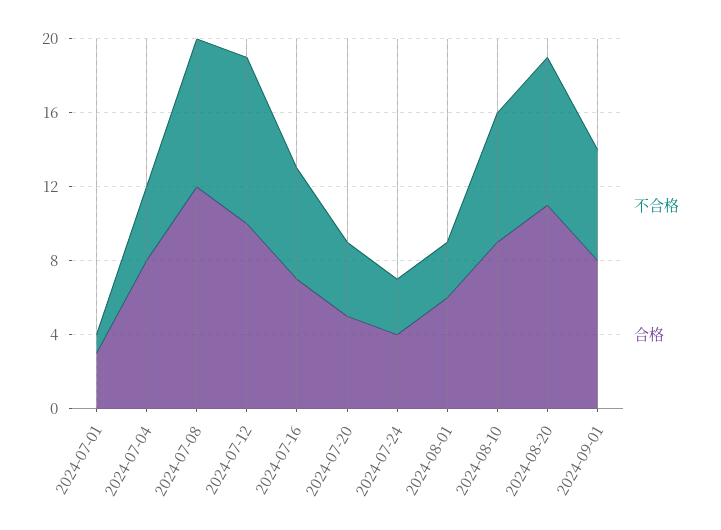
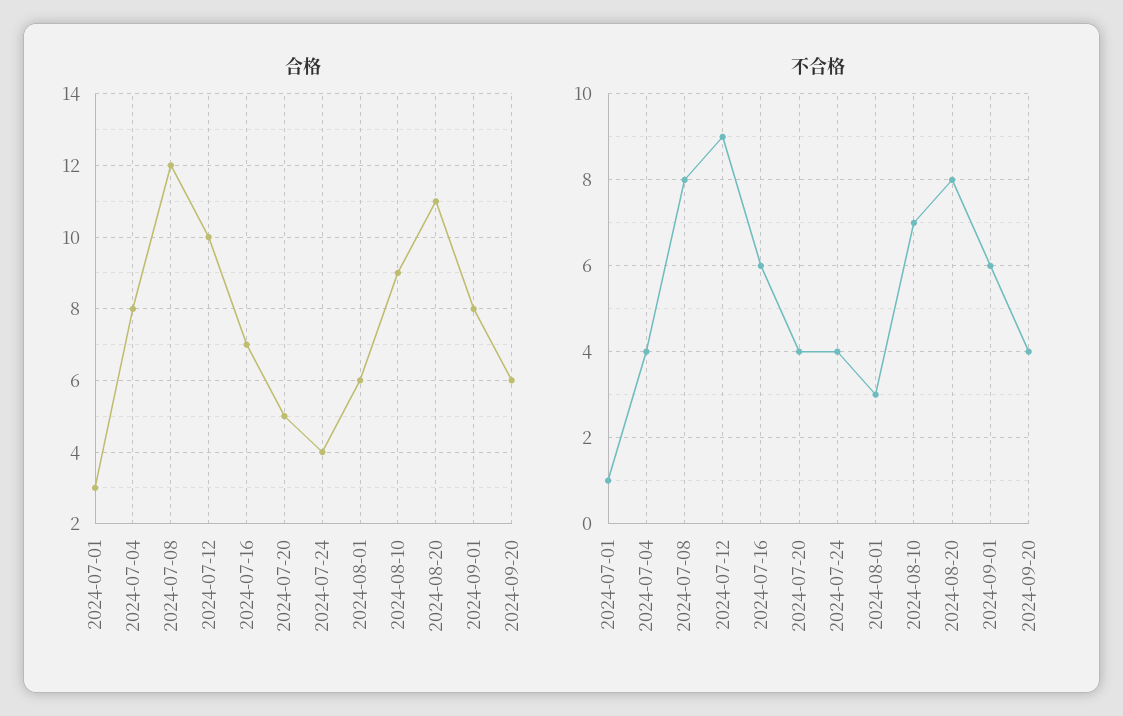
不合格, 2024-07-24: 3 -> 4
合格, 2024-09-20: none -> 6
不合格, 2024-09-20: none -> 4

